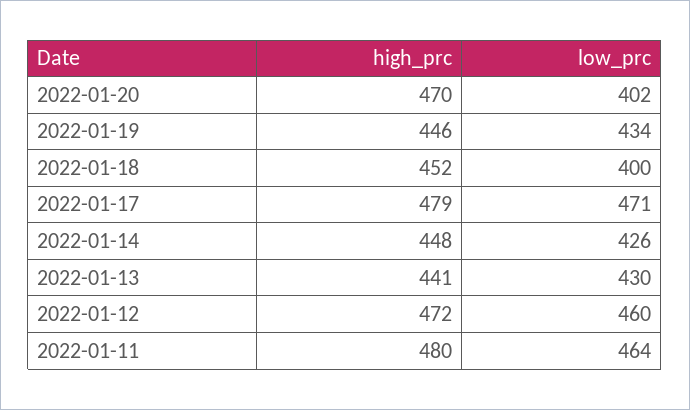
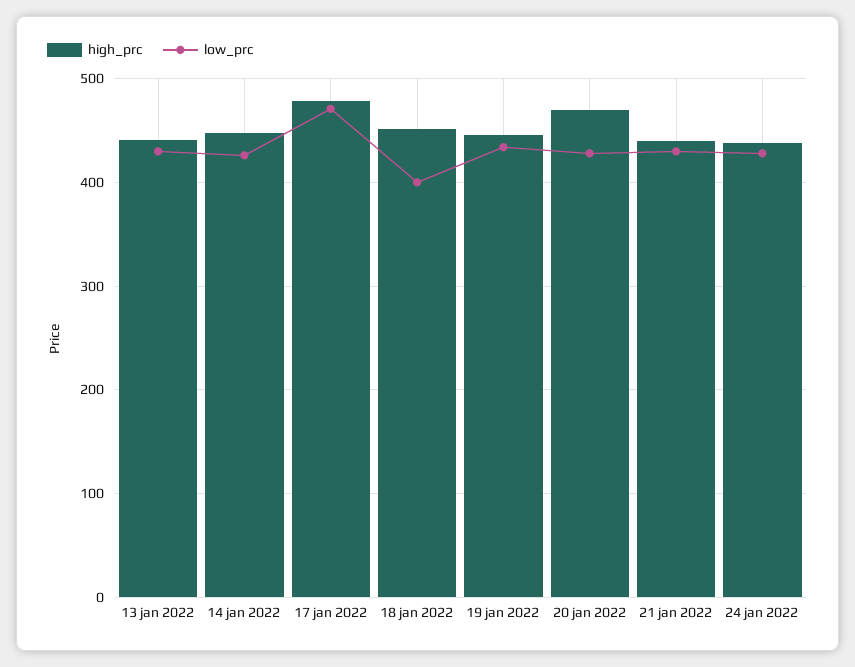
low_prc, 2022-01-20: 402 -> 430
high_prc, 2022-01-12: 472 -> none
low_prc, 2022-01-12: 460 -> none
high_prc, 2022-01-11: 480 -> none
low_prc, 2022-01-11: 464 -> none
high_prc, 21 jan 2022: none -> 440
low_prc, 21 jan 2022: none -> 430
high_prc, 24 jan 2022: none -> 440
low_prc, 24 jan 2022: none -> 430

